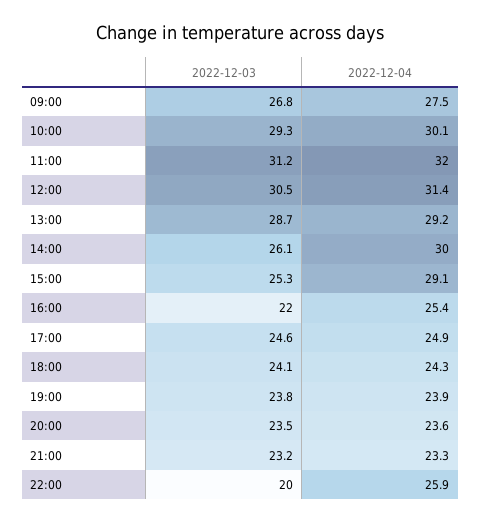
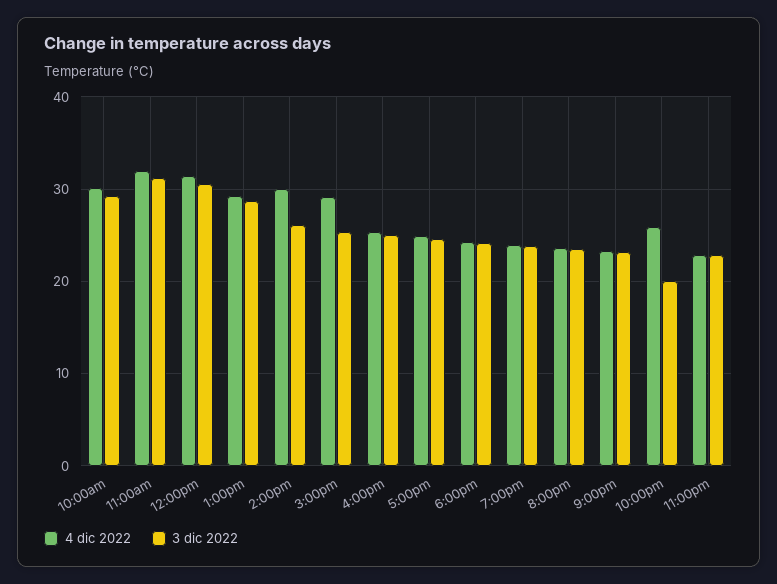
2022-12-03, 09:00: 26.8 -> none
2022-12-04, 09:00: 27.5 -> none
2022-12-03, 16:00: 22 -> 25
2022-12-04, 11:00pm: none -> 23
2022-12-03, 11:00pm: none -> 23

